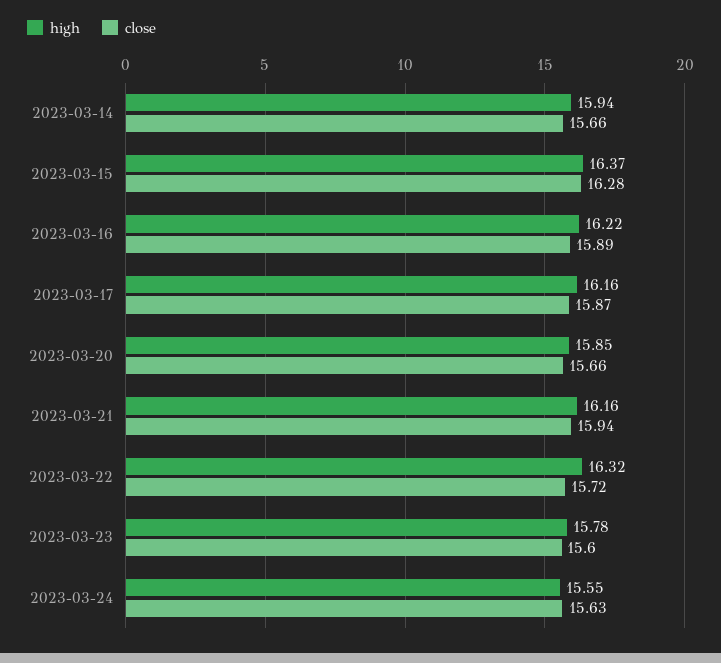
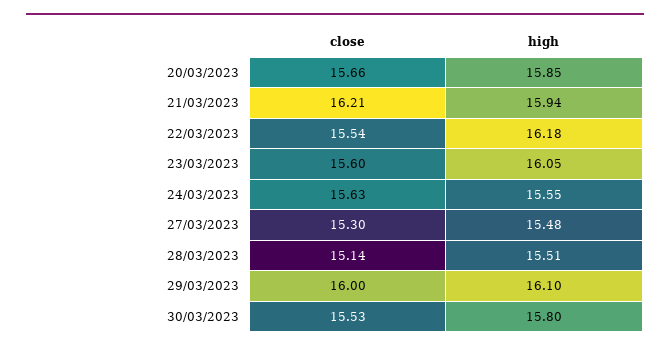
high, 2023-03-14: 15.94 -> none
close, 2023-03-14: 15.66 -> none
high, 2023-03-15: 16.37 -> none
close, 2023-03-15: 16.28 -> none
high, 2023-03-16: 16.22 -> none
close, 2023-03-16: 15.89 -> none
high, 2023-03-17: 16.16 -> none
close, 2023-03-17: 15.87 -> none
high, 2023-03-21: 16.16 -> 15.94
close, 2023-03-21: 15.94 -> 16.21
high, 2023-03-22: 16.32 -> 16.18
close, 2023-03-22: 15.72 -> 15.54
high, 2023-03-23: 15.78 -> 16.05
close, 27/03/2023: none -> 15.3
high, 27/03/2023: none -> 15.48
close, 28/03/2023: none -> 15.14
high, 28/03/2023: none -> 15.51
close, 29/03/2023: none -> 16
high, 29/03/2023: none -> 16.1
close, 30/03/2023: none -> 15.53
high, 30/03/2023: none -> 15.8

